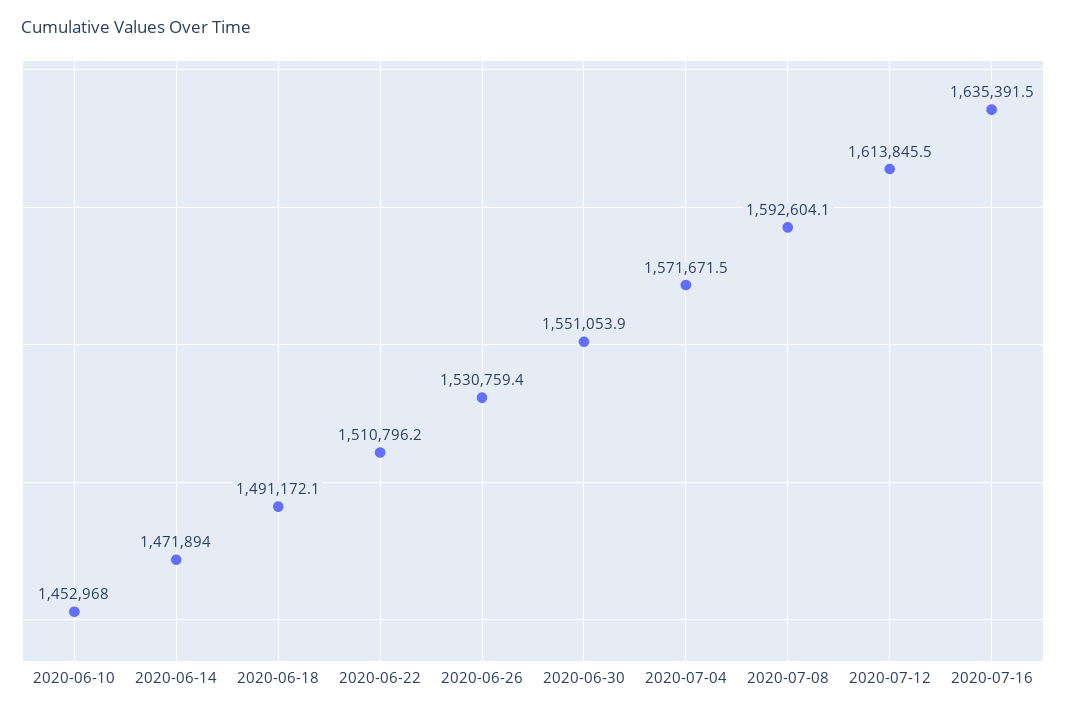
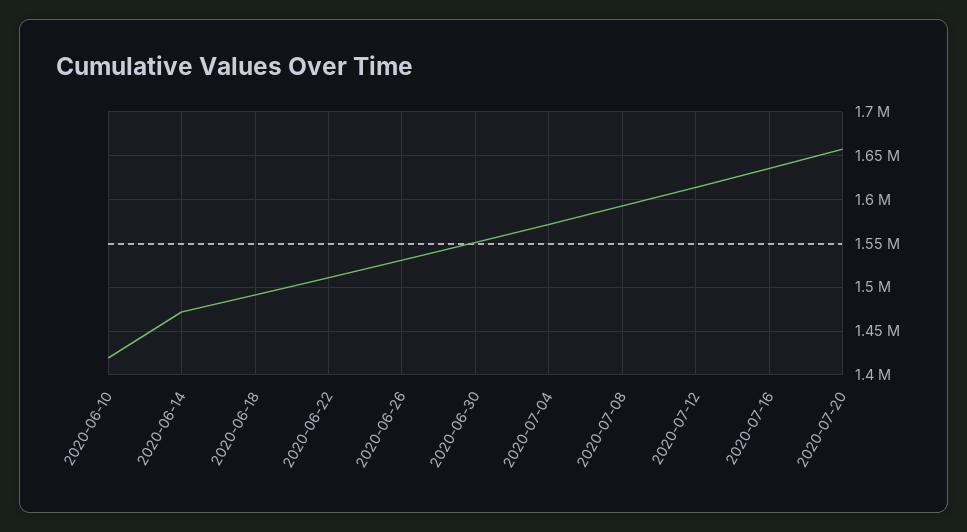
2020-06-10: 1452968 -> 1420000
2020-07-20: none -> 1660000

